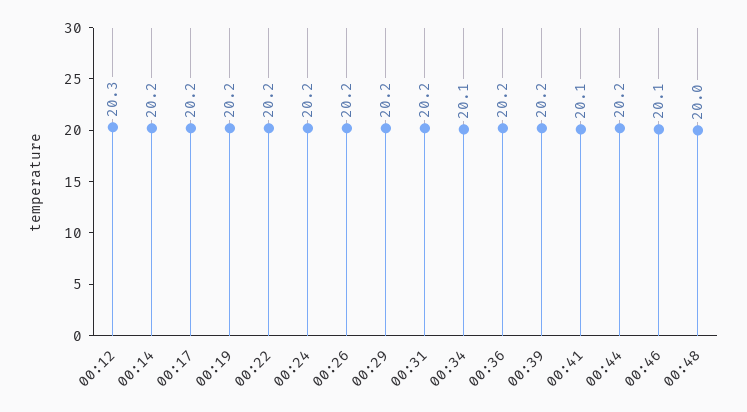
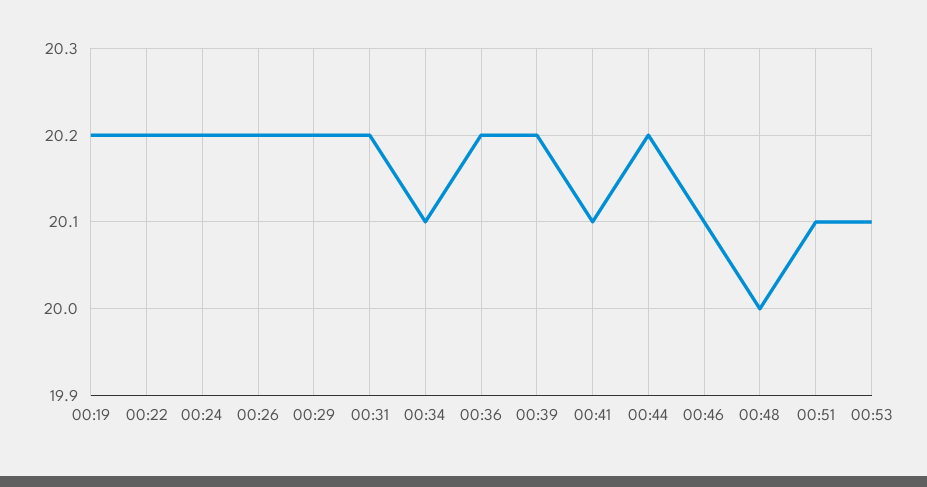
00:12: 20.3 -> none
00:14: 20.2 -> none
00:17: 20.2 -> none
00:51: none -> 20.1
00:53: none -> 20.1

